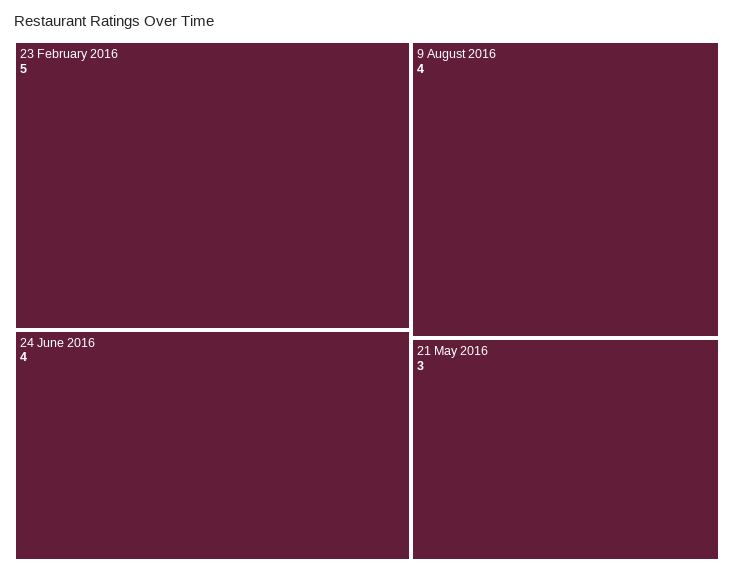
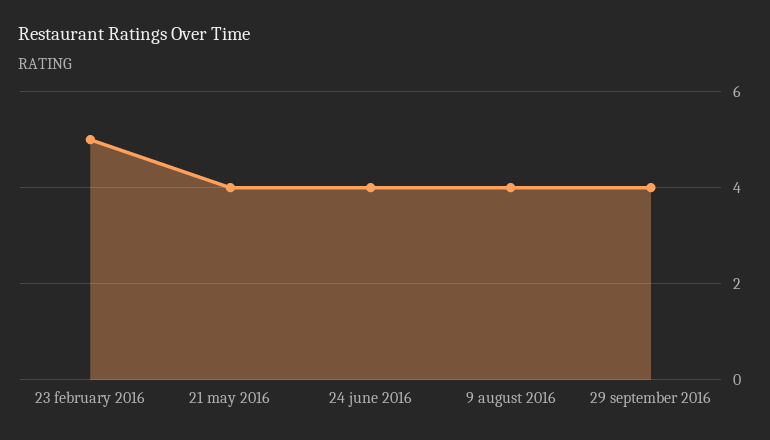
21 May 2016: 3 -> 4
29 september 2016: none -> 4

